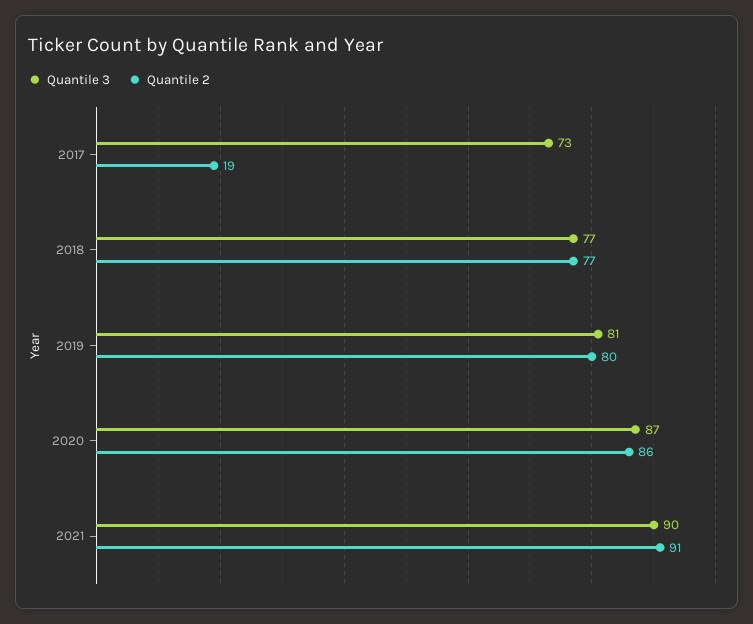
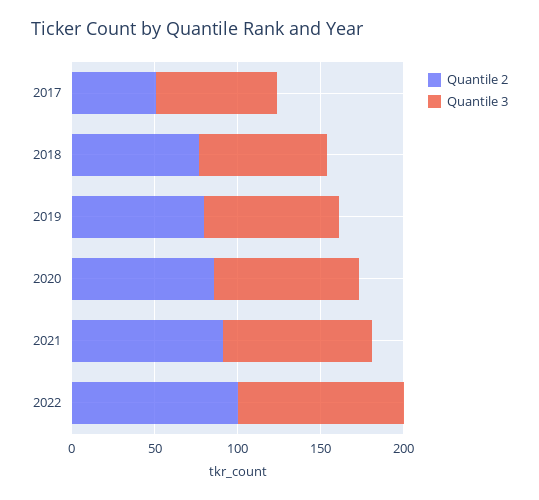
Quantile 2, 2017: 19 -> 50
Quantile 2, 2022: none -> 100
Quantile 3, 2022: none -> 100

